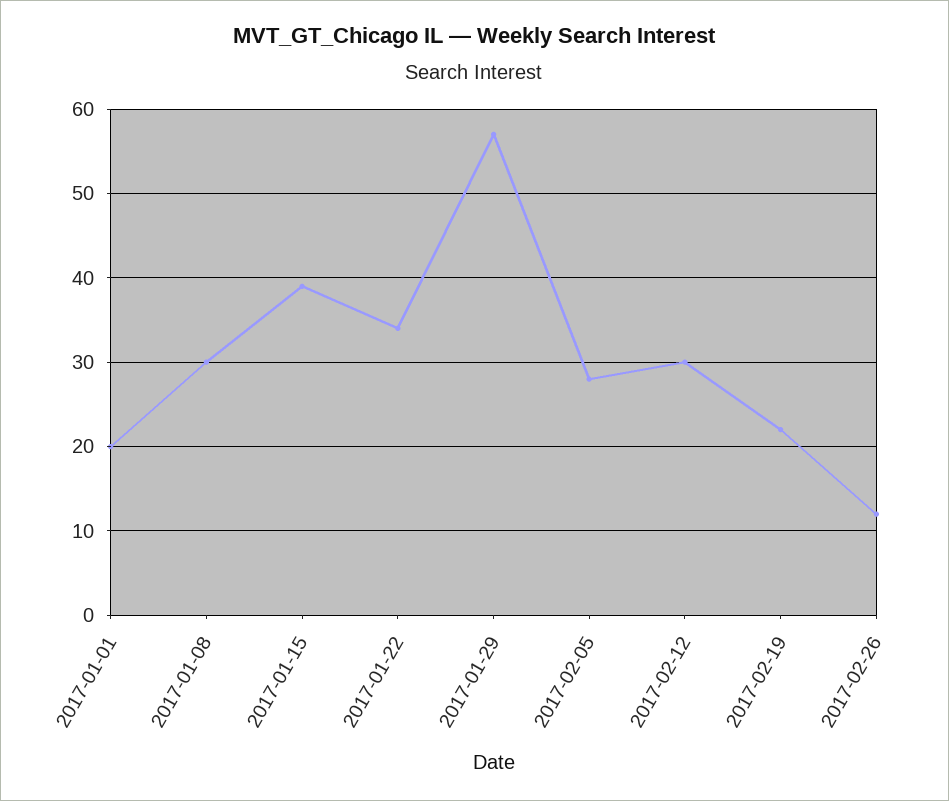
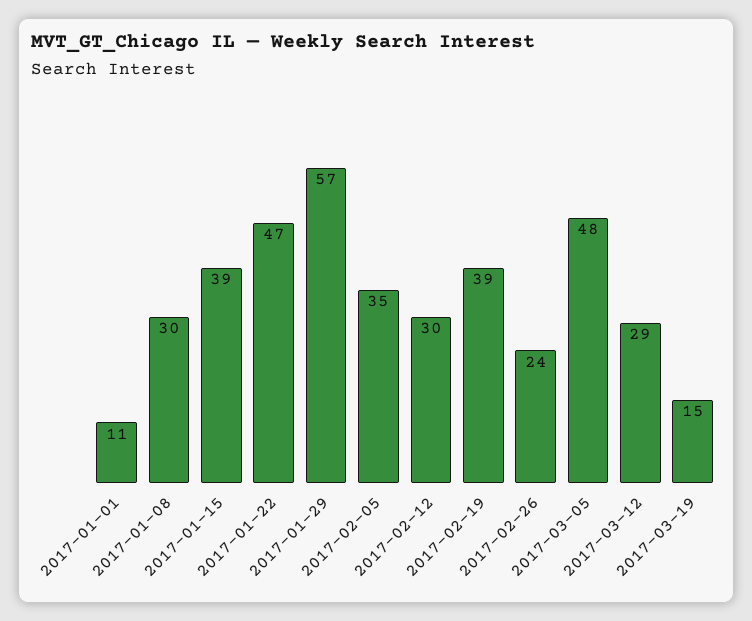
2017-01-01: 20 -> 11
2017-01-22: 34 -> 47
2017-02-05: 28 -> 35
2017-02-19: 22 -> 39
2017-02-26: 12 -> 24
2017-03-05: none -> 48
2017-03-12: none -> 29
2017-03-19: none -> 15

